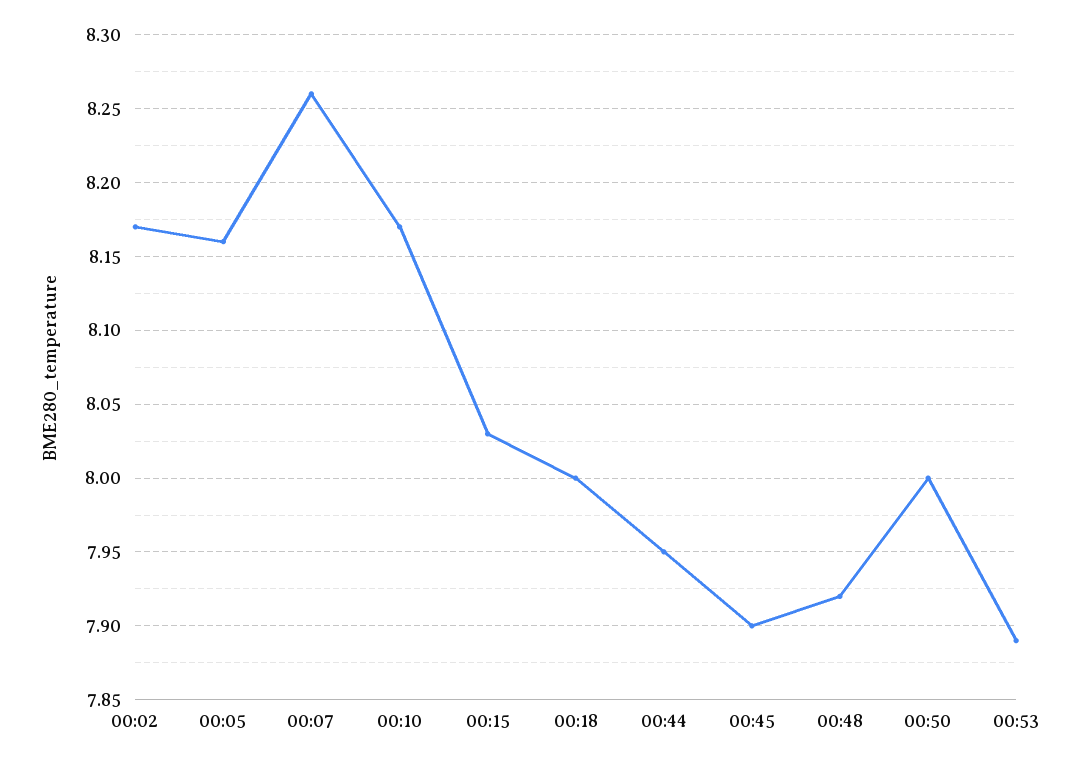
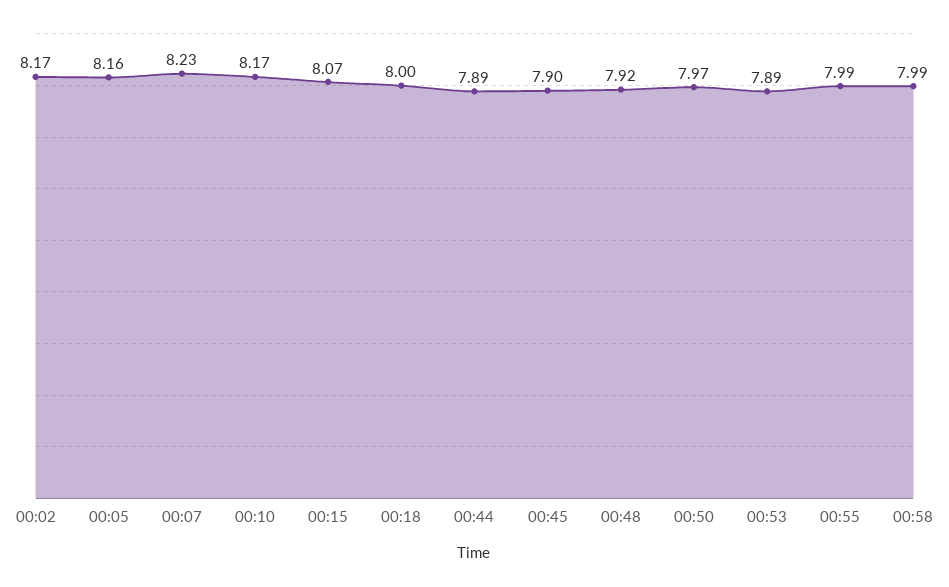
00:07: 8.26 -> 8.23
00:15: 8.03 -> 8.07
00:44: 7.95 -> 7.89
00:50: 8 -> 7.97
00:55: none -> 7.99
00:58: none -> 7.99

